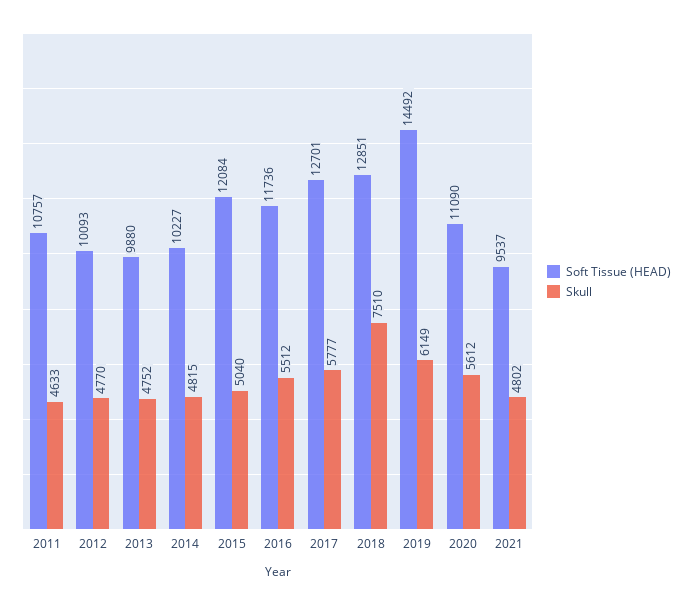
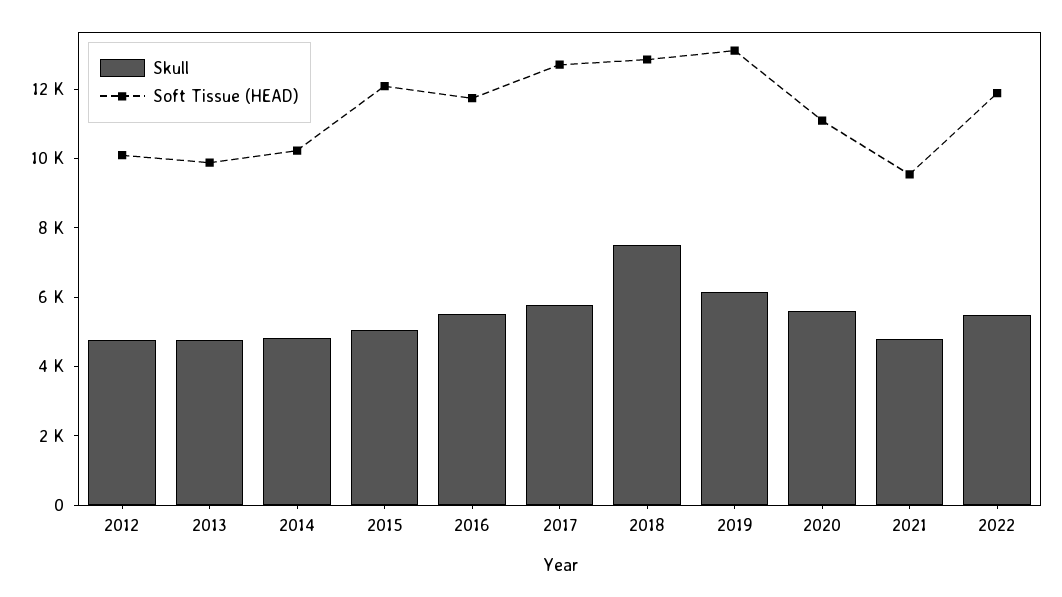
Soft Tissue (HEAD), 2011: 10757 -> none
Skull, 2011: 4633 -> none
Soft Tissue (HEAD), 2019: 14492 -> 13000
Skull, 2022: none -> 5500
Soft Tissue (HEAD), 2022: none -> 12000

